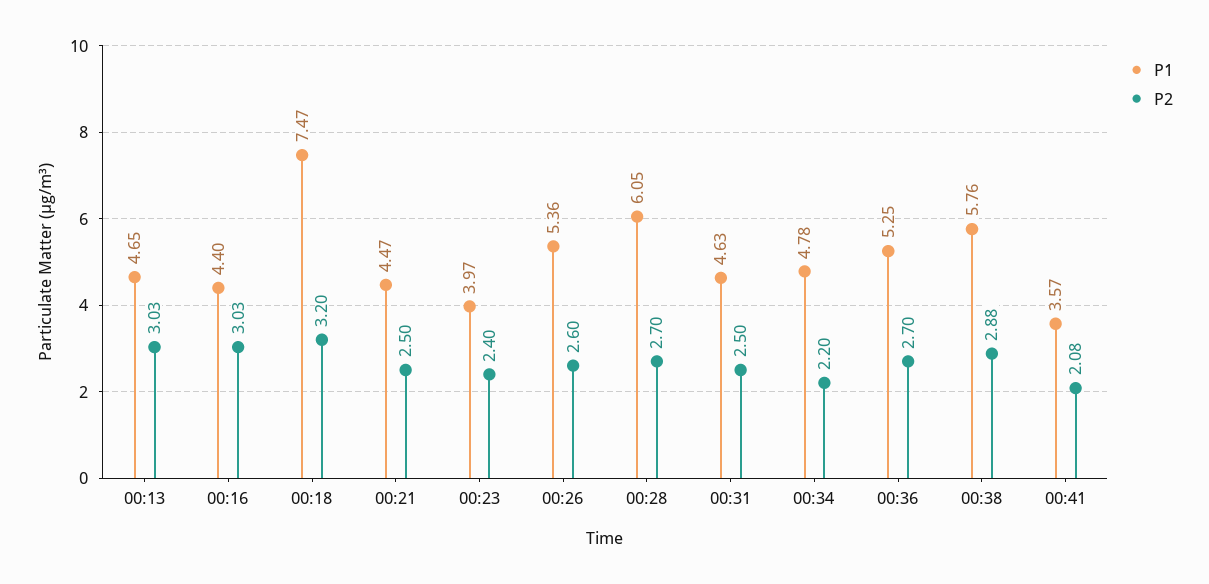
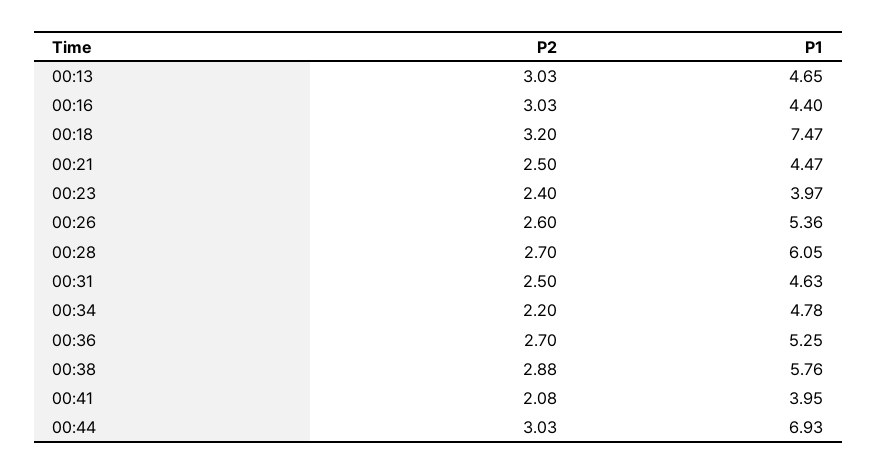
P1, 00:41: 3.57 -> 3.95
P2, 00:44: none -> 3.03
P1, 00:44: none -> 6.93

